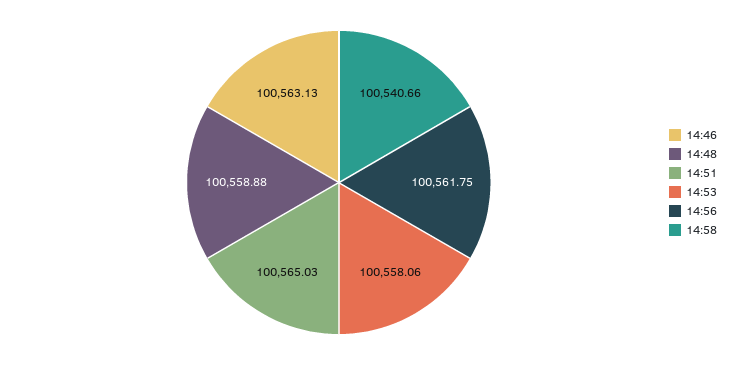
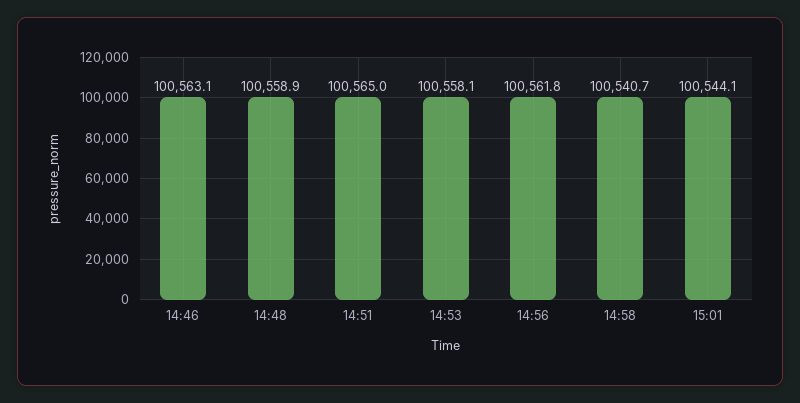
15:01: none -> 100544.1

